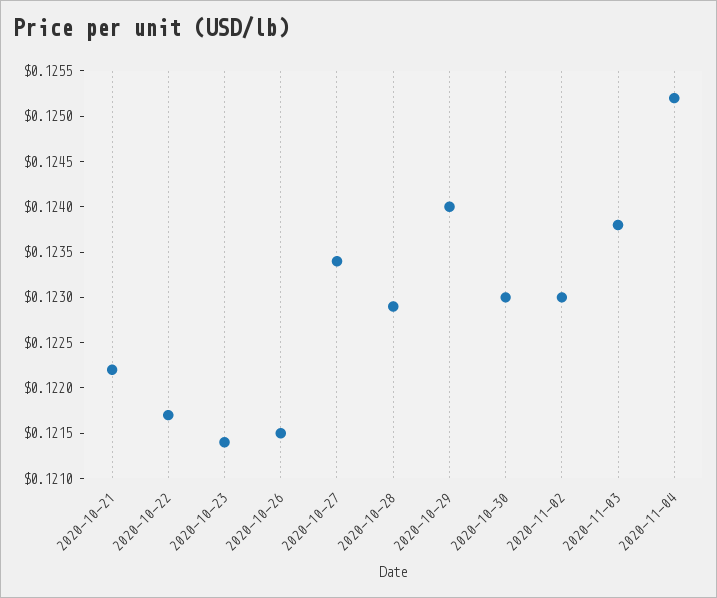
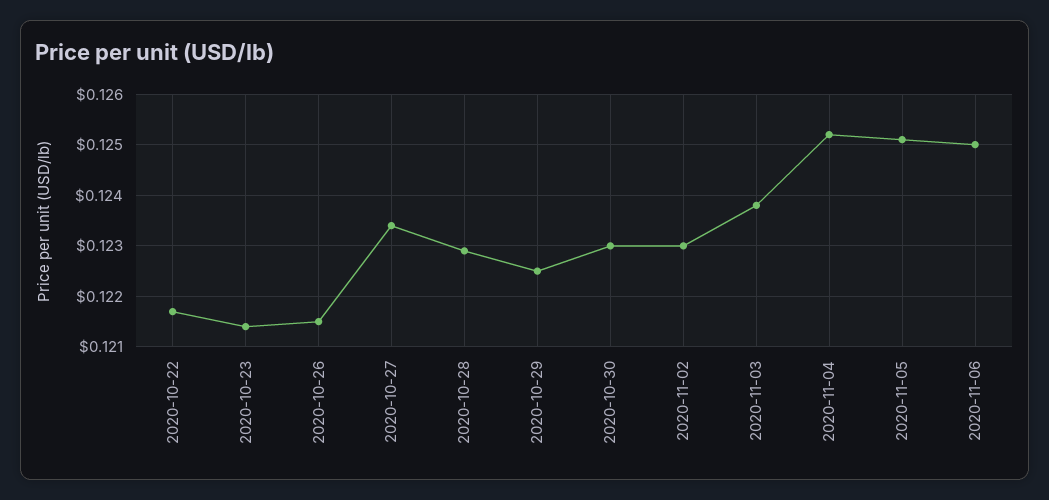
2020-10-21: 0.1222 -> none
2020-10-29: 0.124 -> 0.1225
2020-11-05: none -> 0.125
2020-11-06: none -> 0.125

